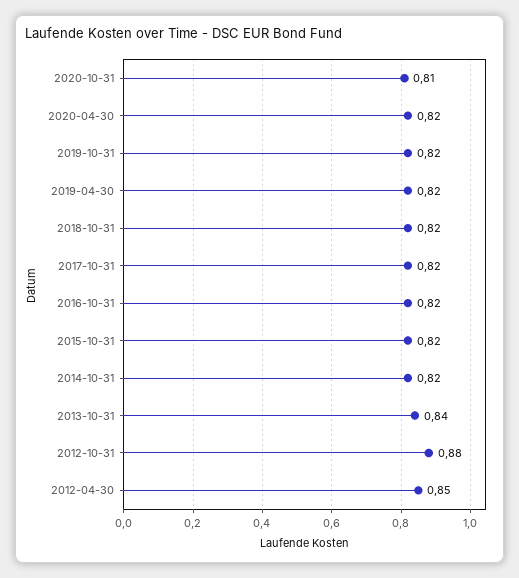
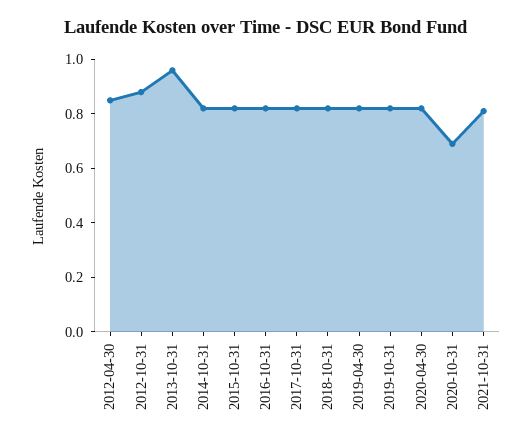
2020-10-31: 0.81 -> 0.7
2013-10-31: 0.84 -> 0.95
2021-10-31: none -> 0.8

